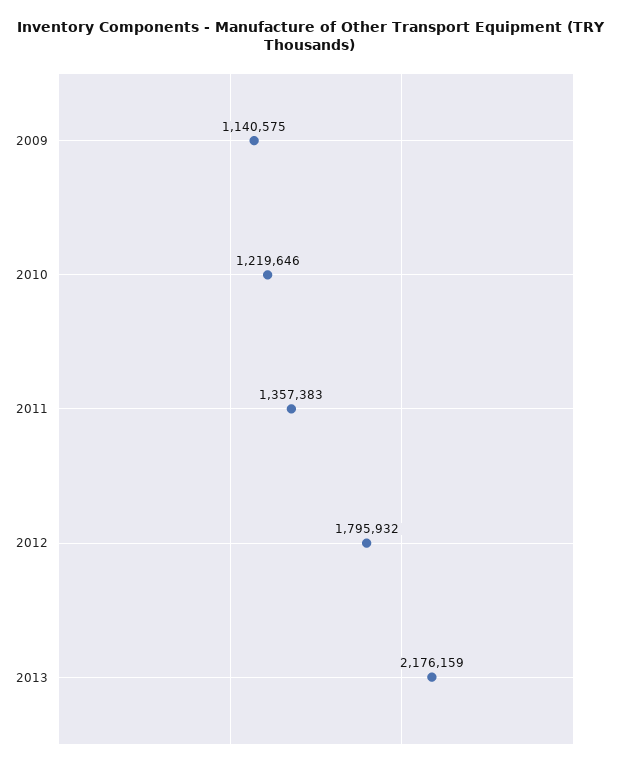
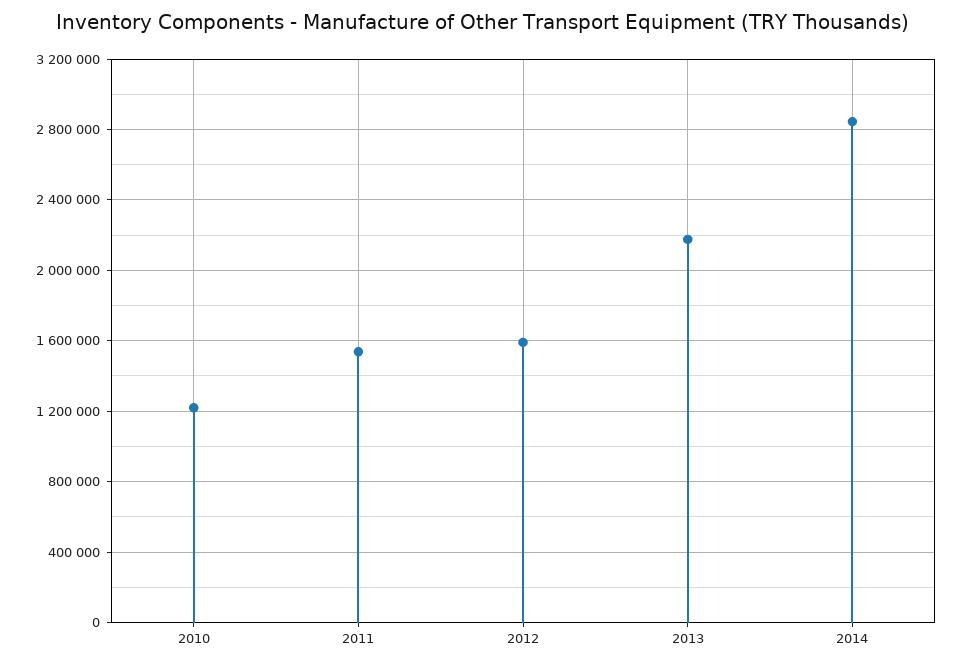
2009: 1140575 -> none
2011: 1357383 -> 1550000
2012: 1795932 -> 1600000
2014: none -> 2850000

